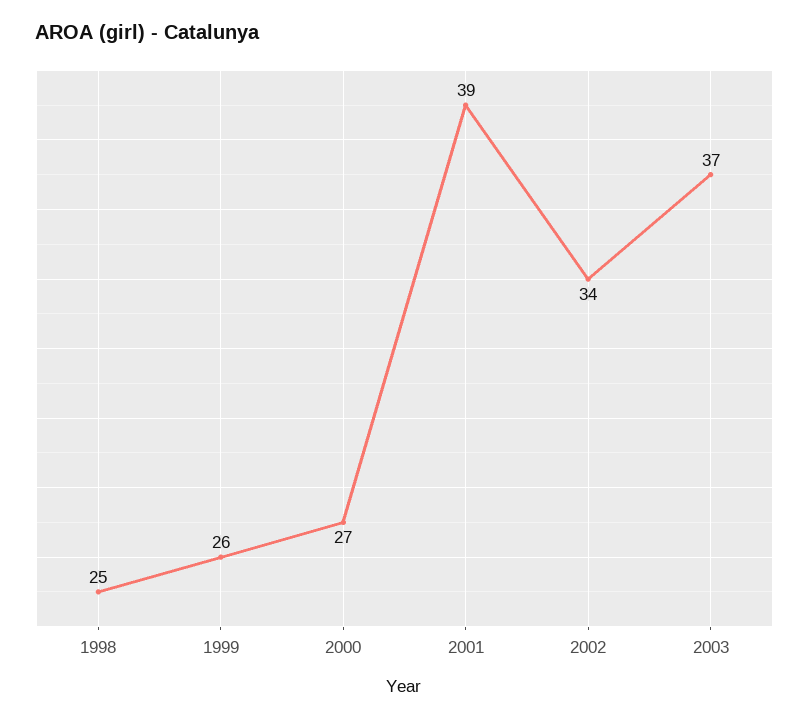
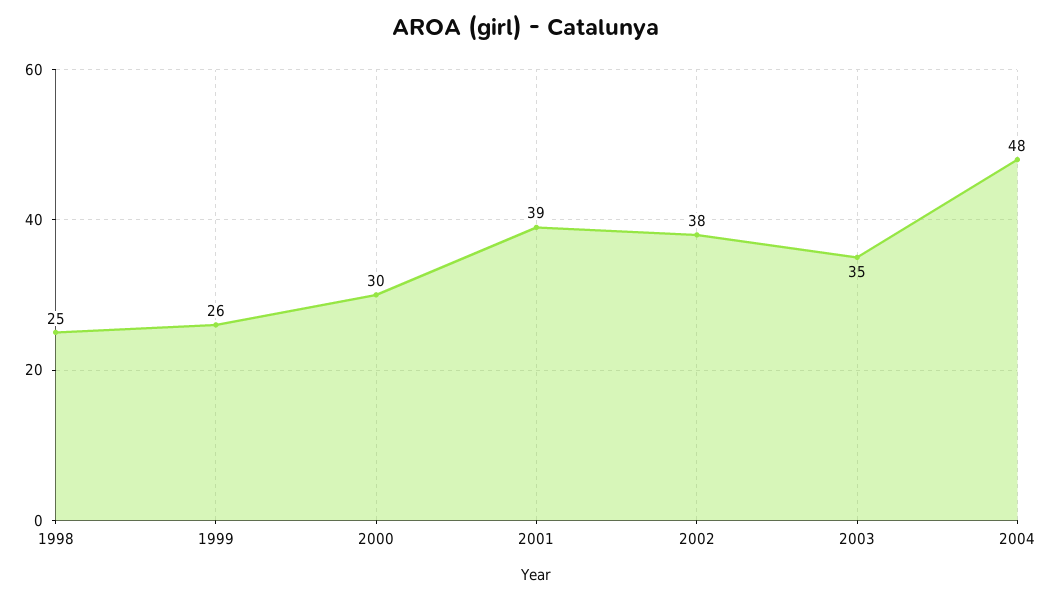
2000: 27 -> 30
2002: 34 -> 38
2003: 37 -> 35
2004: none -> 48

